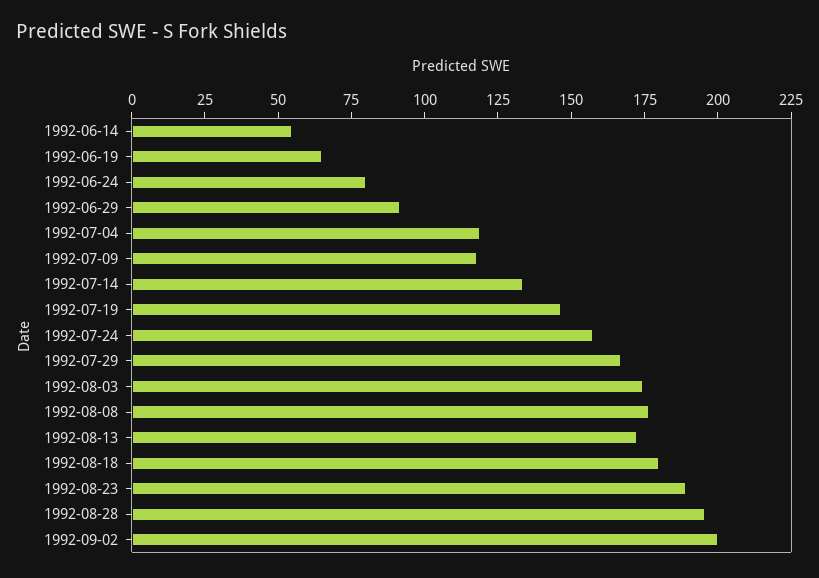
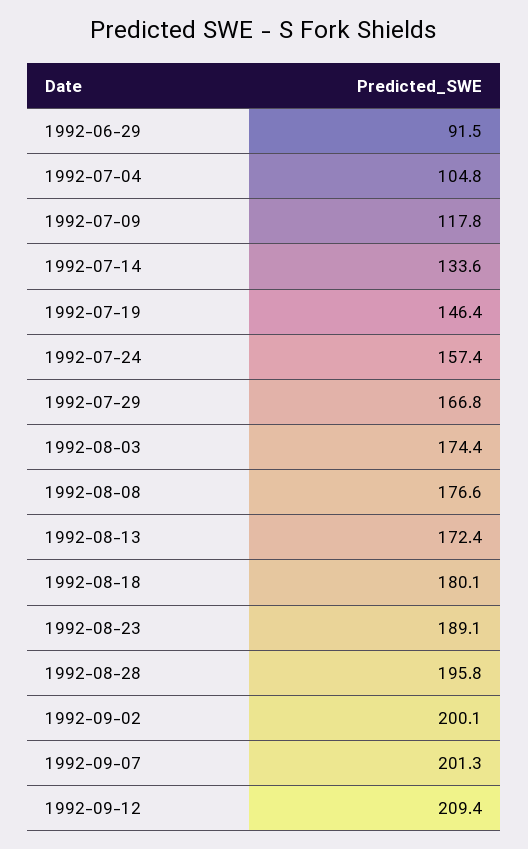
1992-06-14: 55 -> none
1992-06-19: 65 -> none
1992-06-24: 80 -> none
1992-07-04: 120 -> 104.8
1992-09-07: none -> 201.3
1992-09-12: none -> 209.4

